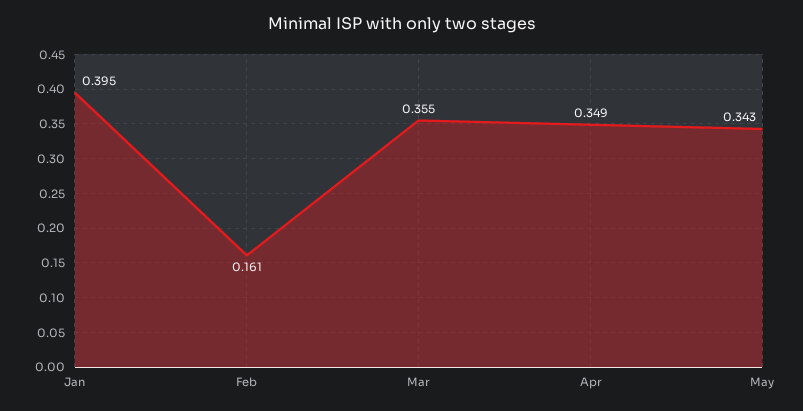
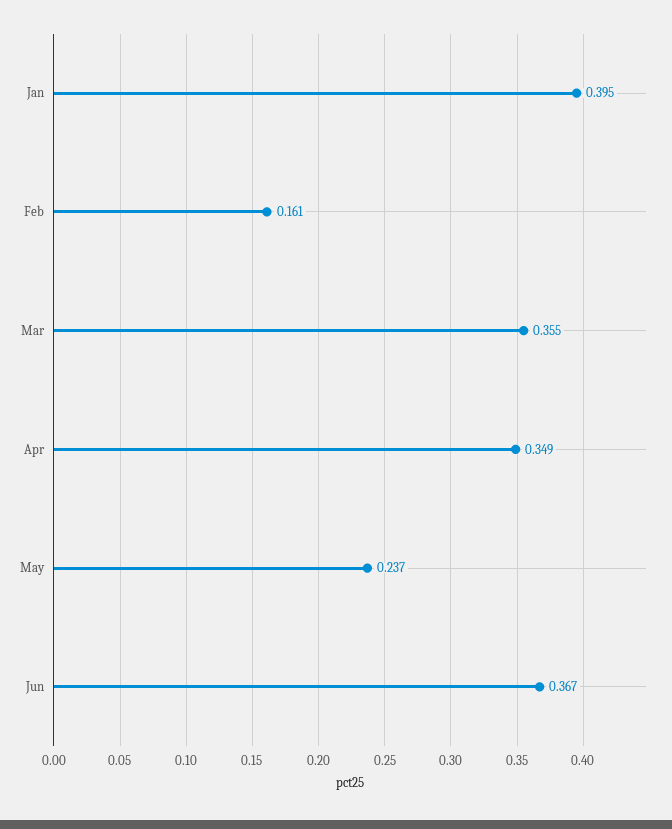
May: 0.343 -> 0.237
Jun: none -> 0.367

